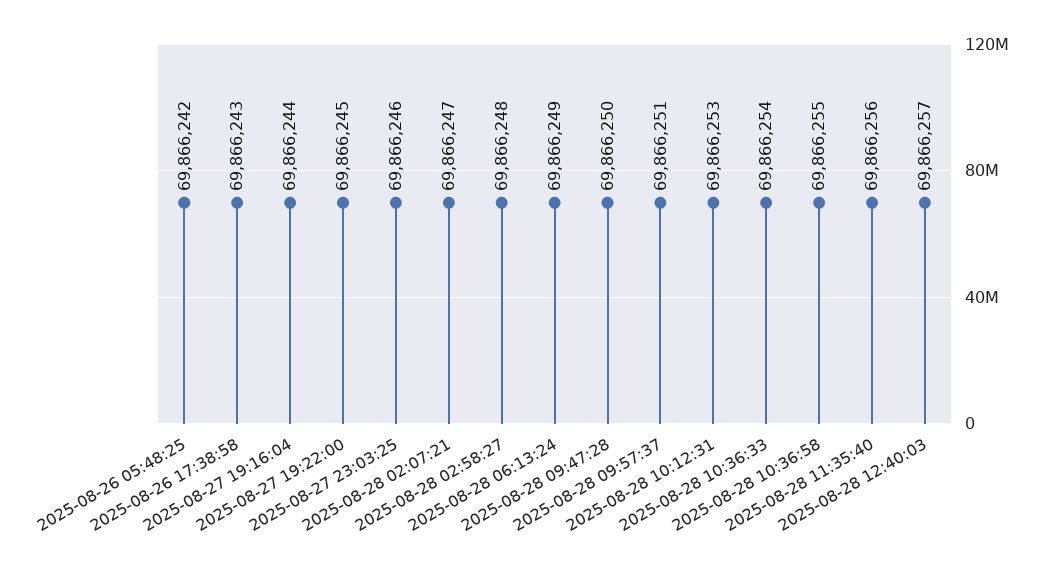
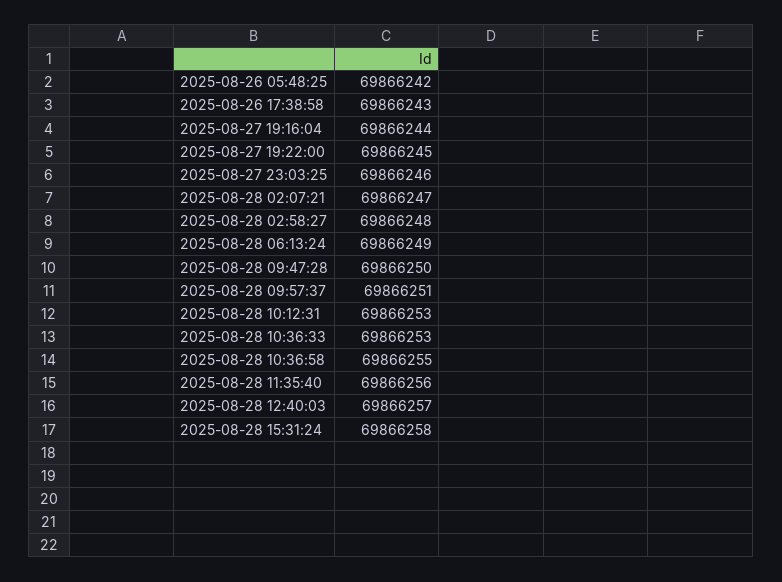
2025-08-28 10:36:33: 69866254 -> 69866253
2025-08-28 15:31:24: none -> 69866258

